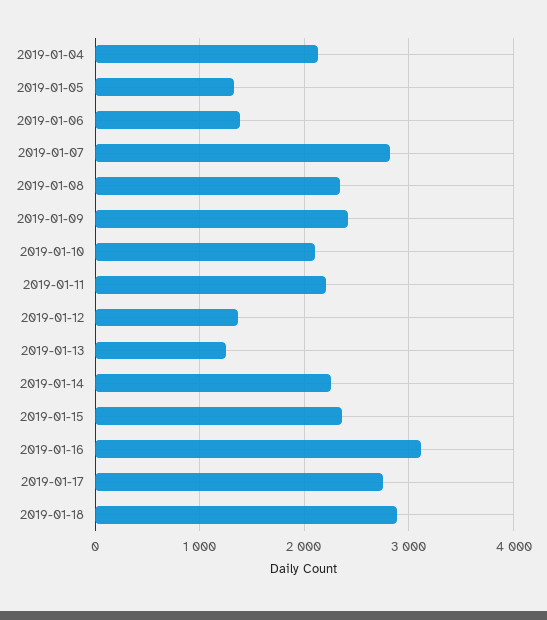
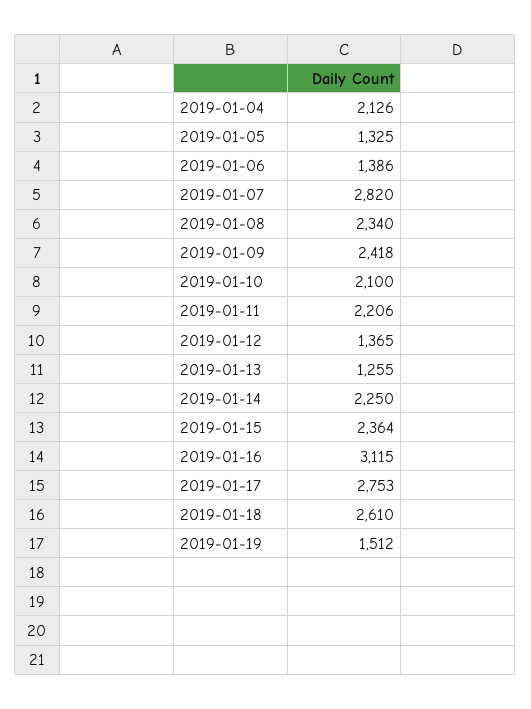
2019-01-18: 2900 -> 2610
2019-01-19: none -> 1512

